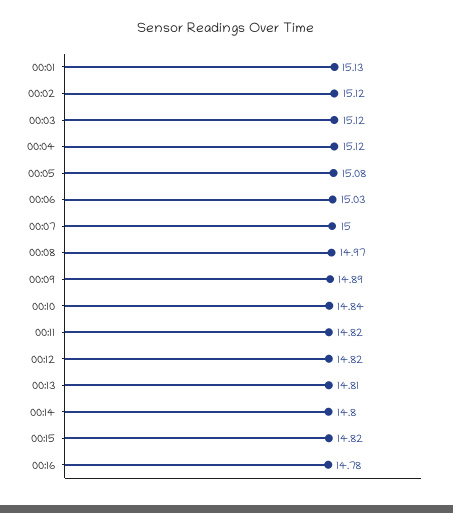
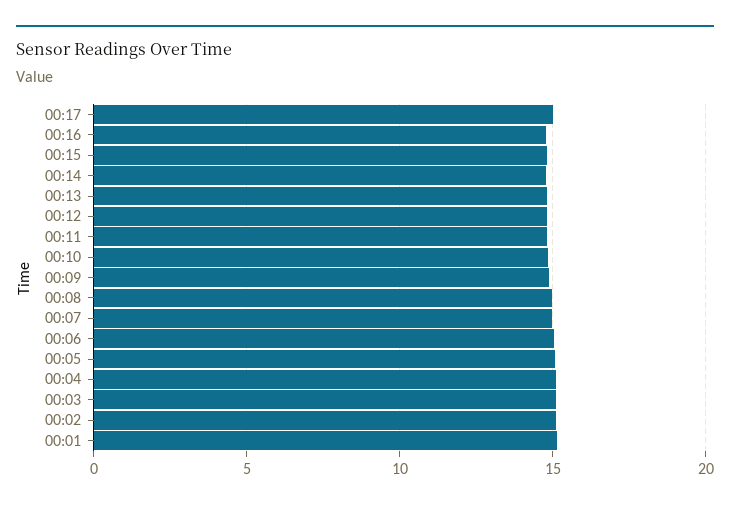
00:17: none -> 15

